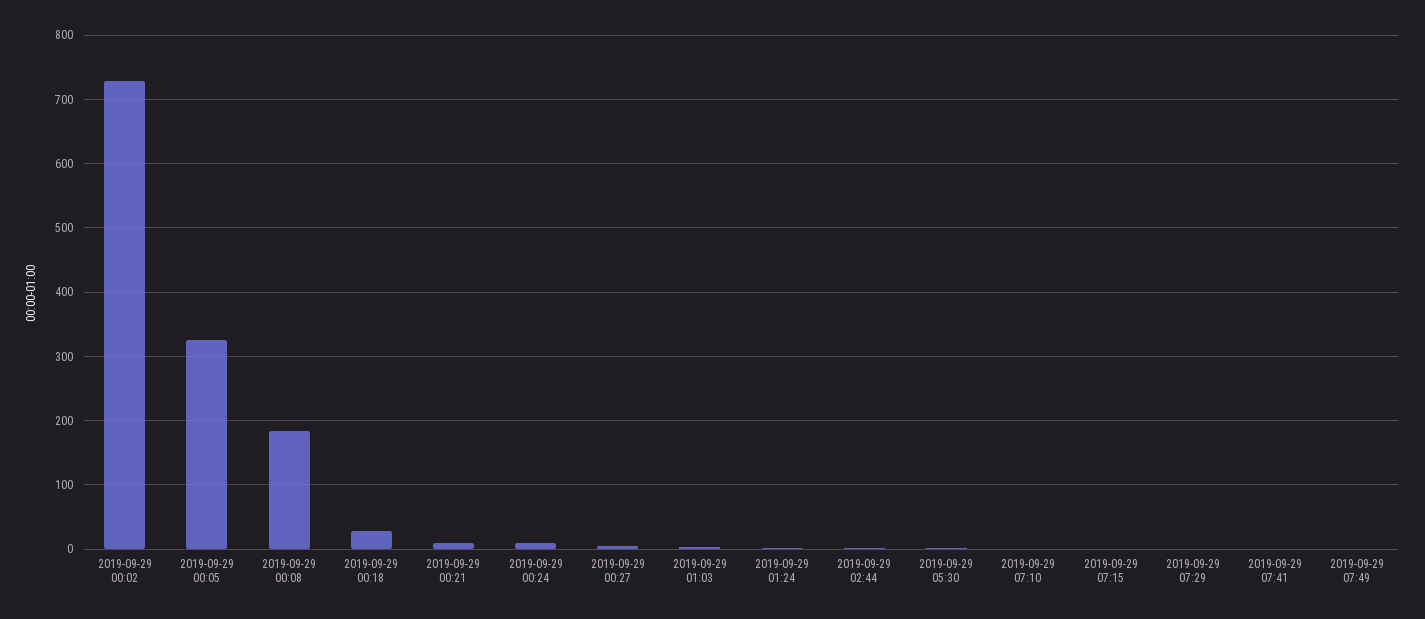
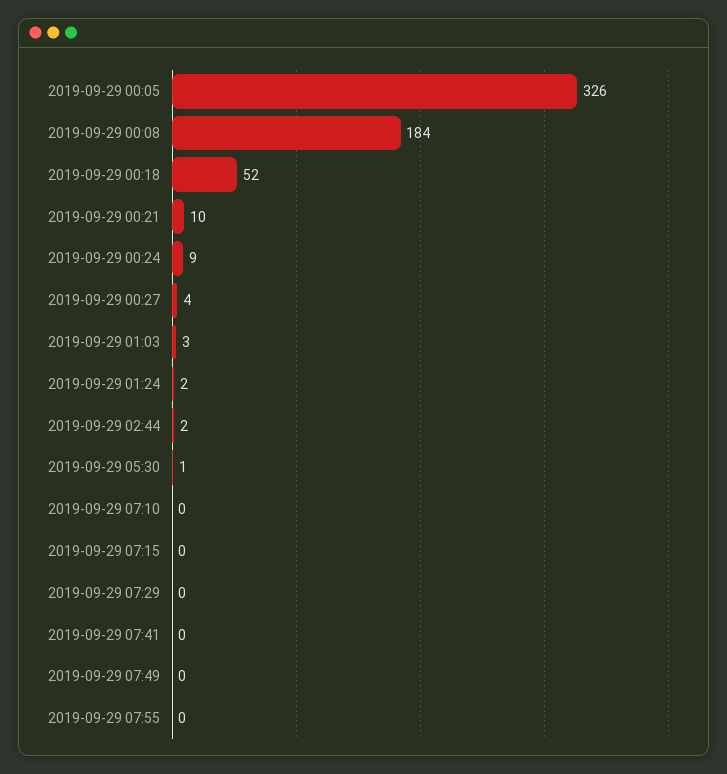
2019-09-29 00:02: 730 -> none
2019-09-29 00:18: 30 -> 52
2019-09-29 07:55: none -> 0

